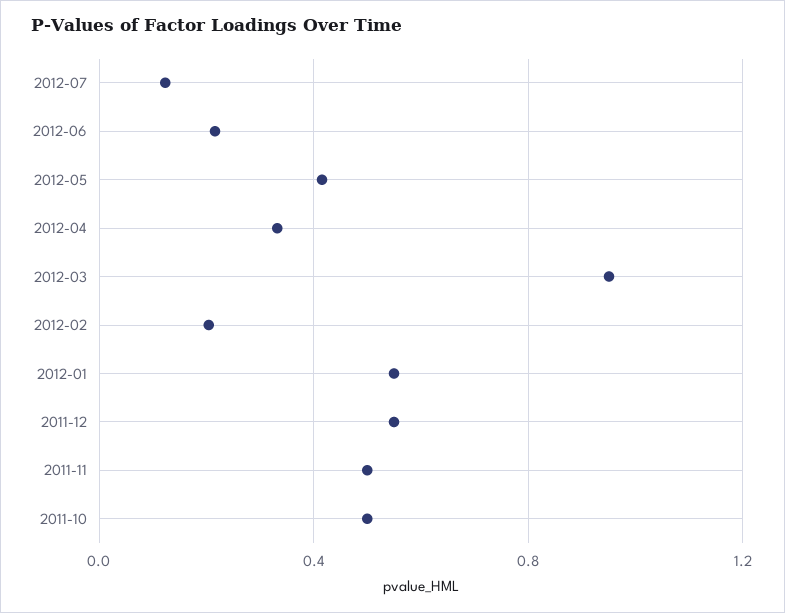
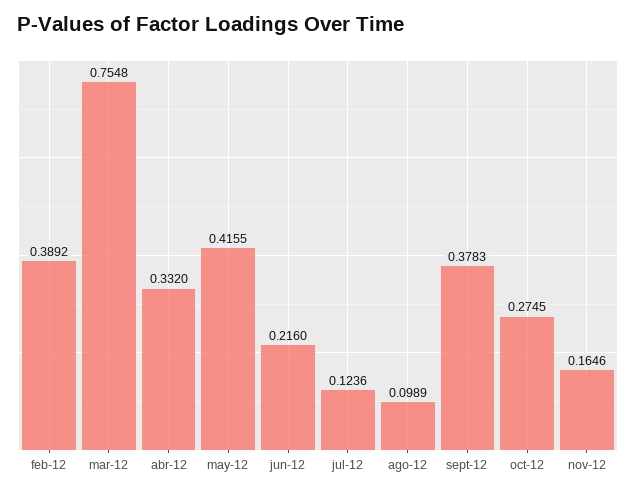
2012-03: 0.95 -> 0.7548
2012-02: 0.2 -> 0.3892
2012-01: 0.55 -> none
2011-12: 0.55 -> none
2011-11: 0.5 -> none
2011-10: 0.5 -> none
ago-12: none -> 0.0989
sept-12: none -> 0.3783
oct-12: none -> 0.2745
nov-12: none -> 0.1646

